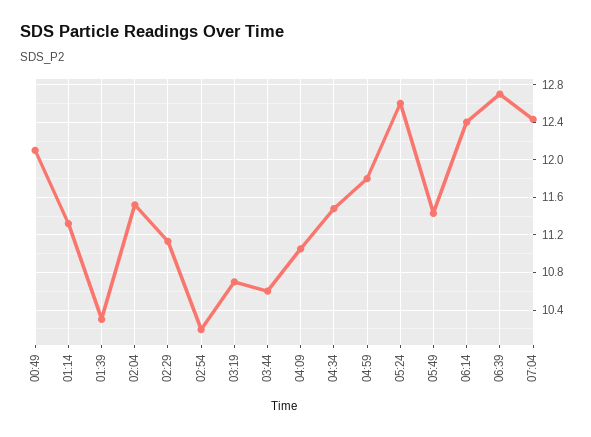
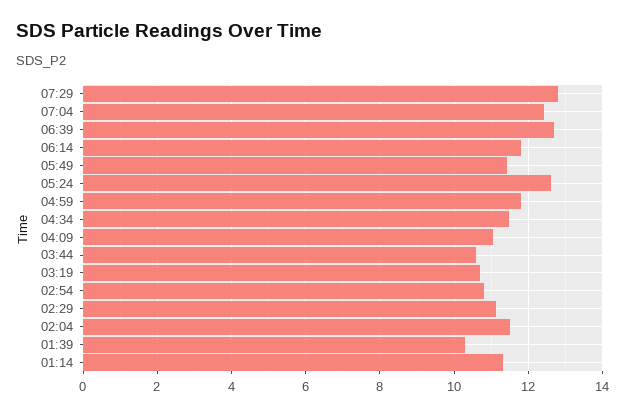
00:49: 12.1 -> none
02:54: 10.2 -> 10.8
06:14: 12.4 -> 11.8
07:29: none -> 12.8

